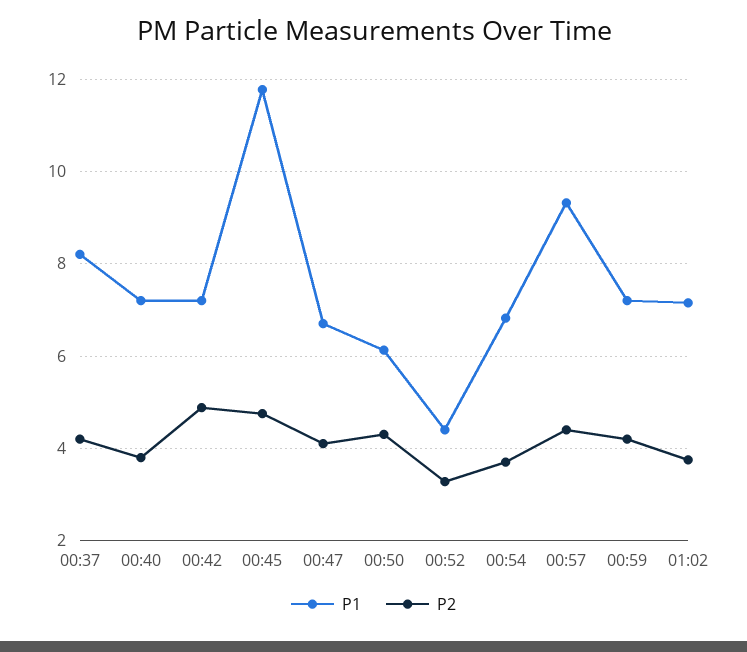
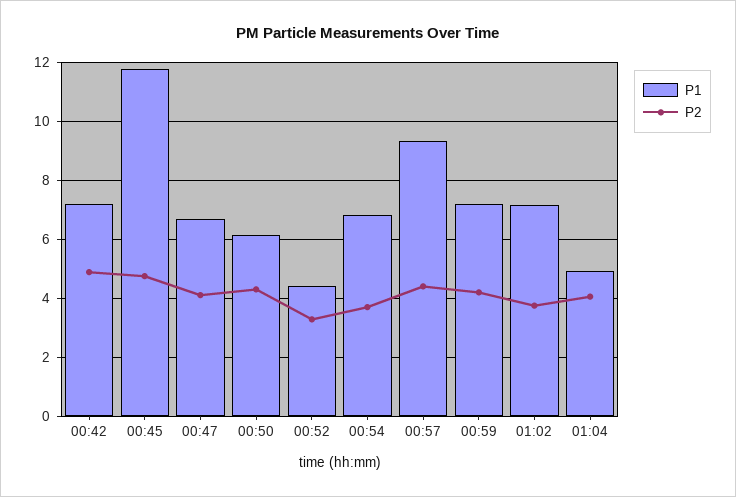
P1, 00:37: 8.2 -> none
P2, 00:37: 4.2 -> none
P1, 00:40: 7.2 -> none
P2, 00:40: 3.8 -> none
P1, 01:04: none -> 5
P2, 01:04: none -> 4

